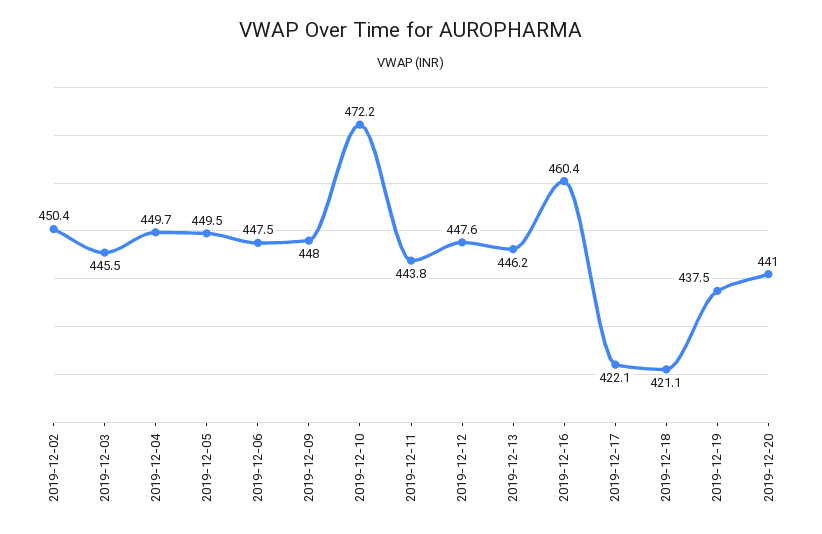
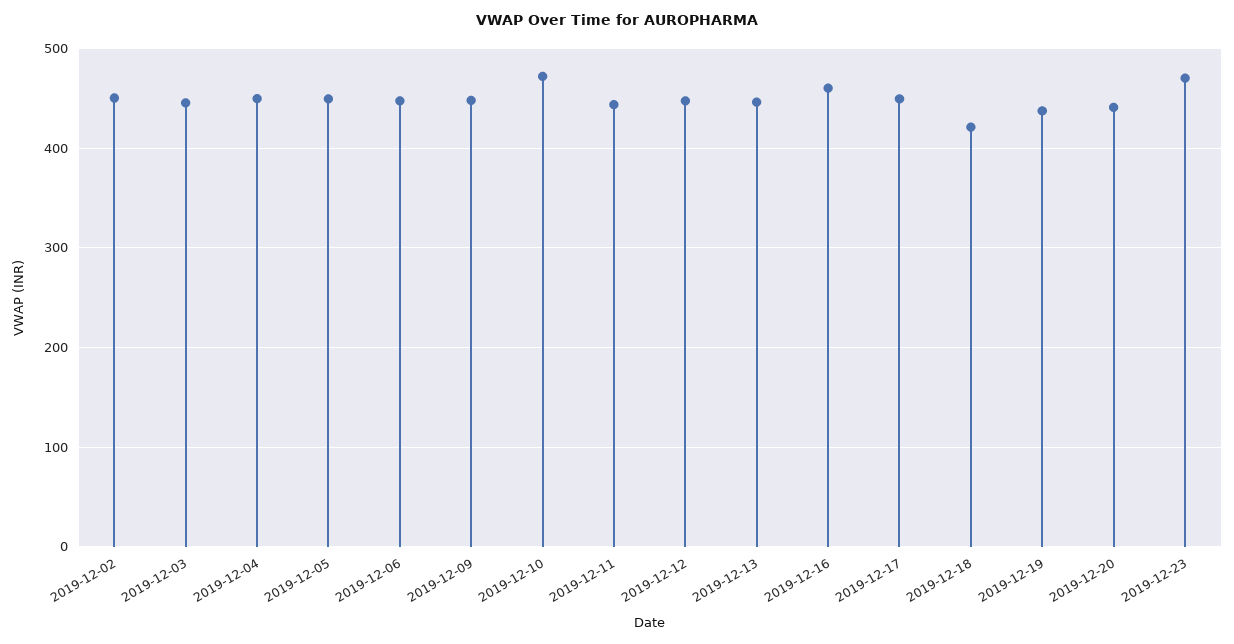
2019-12-17: 422.1 -> 450
2019-12-23: none -> 470

